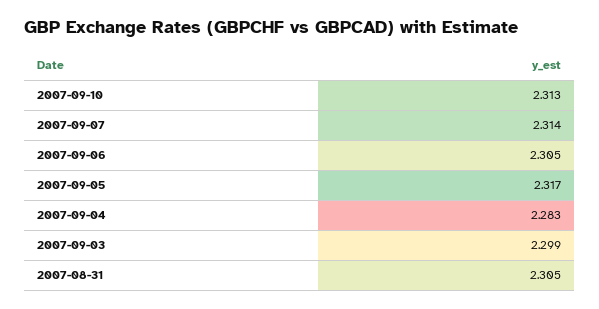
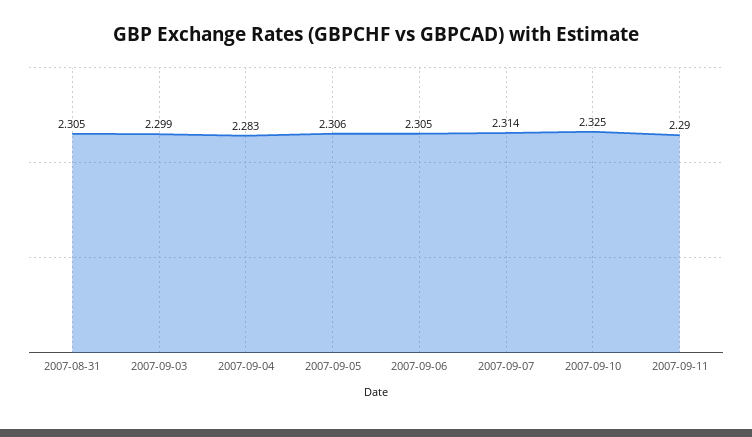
2007-09-10: 2.313 -> 2.325
2007-09-05: 2.317 -> 2.306
2007-09-11: none -> 2.29

